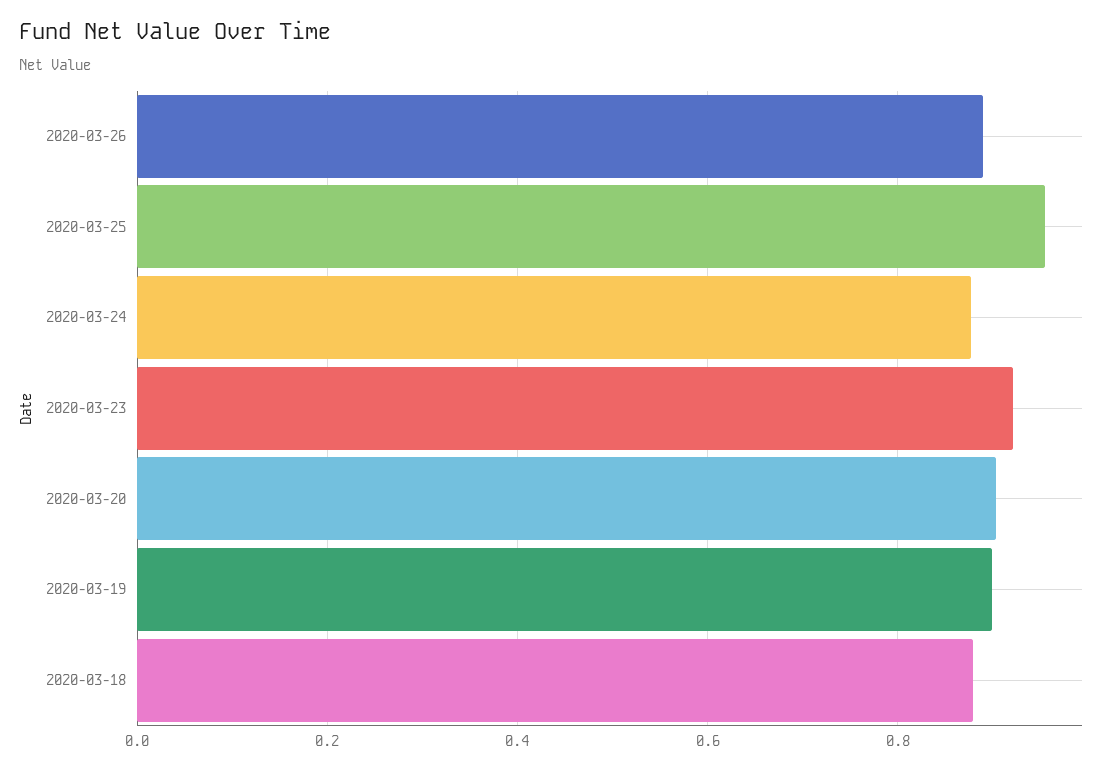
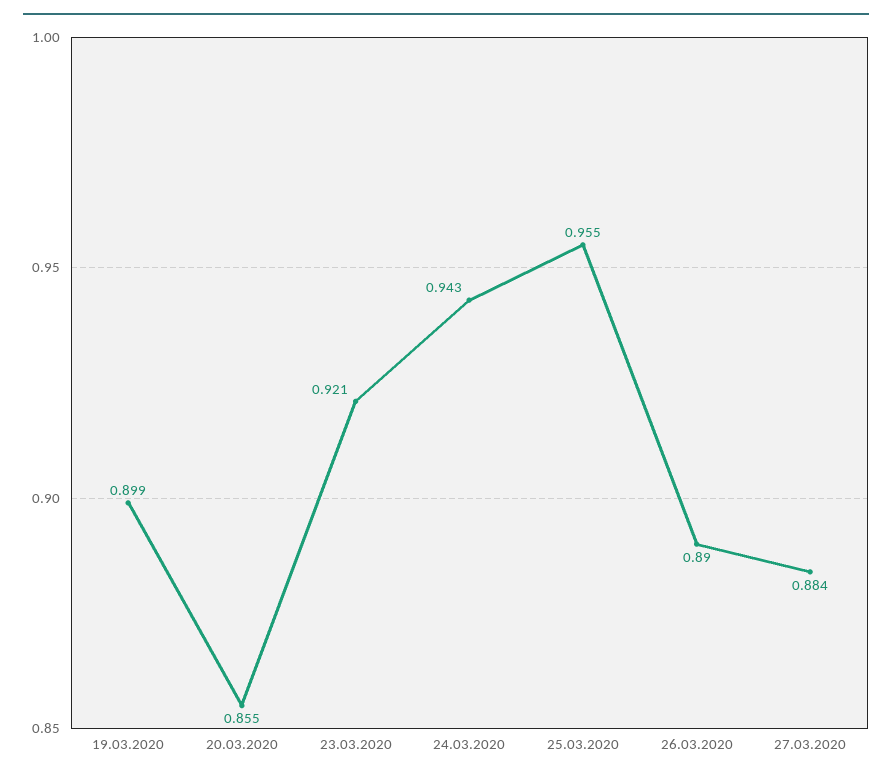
2020-03-24: 0.88 -> 0.943
2020-03-20: 0.9 -> 0.855
2020-03-18: 0.88 -> none
27.03.2020: none -> 0.884

